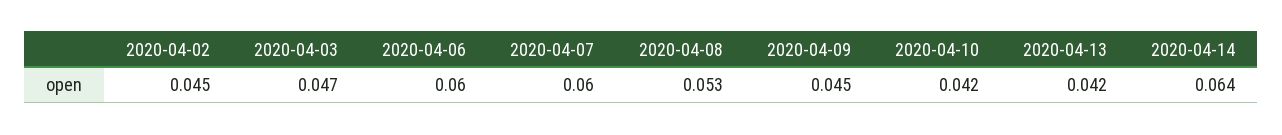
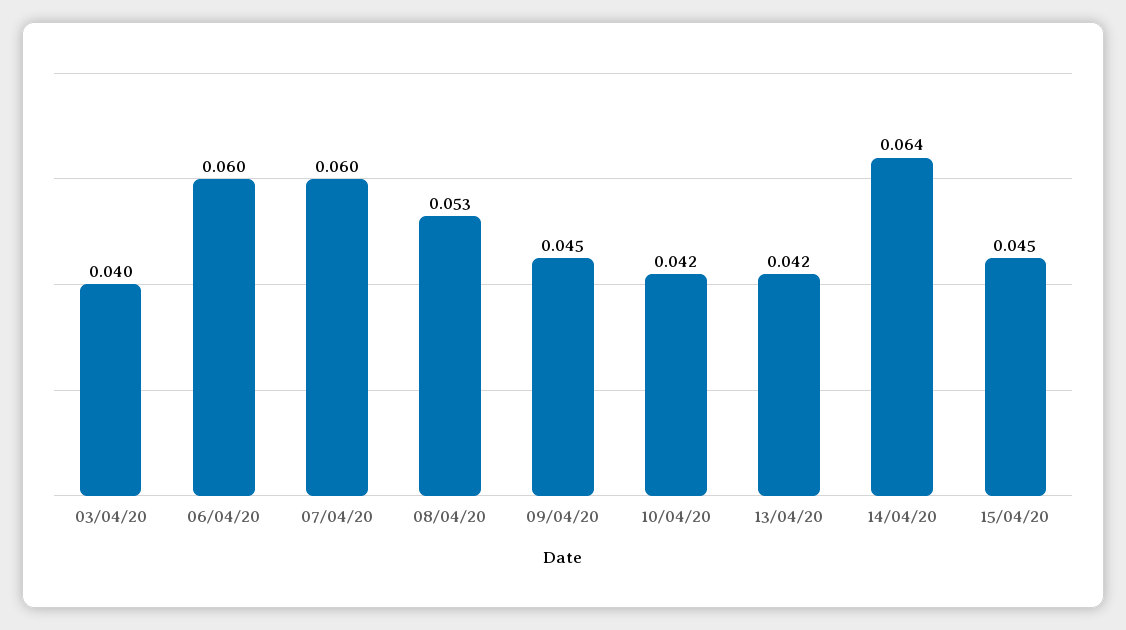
2020-04-02: 0.045 -> none
2020-04-03: 0.047 -> 0.04
15/04/20: none -> 0.045

